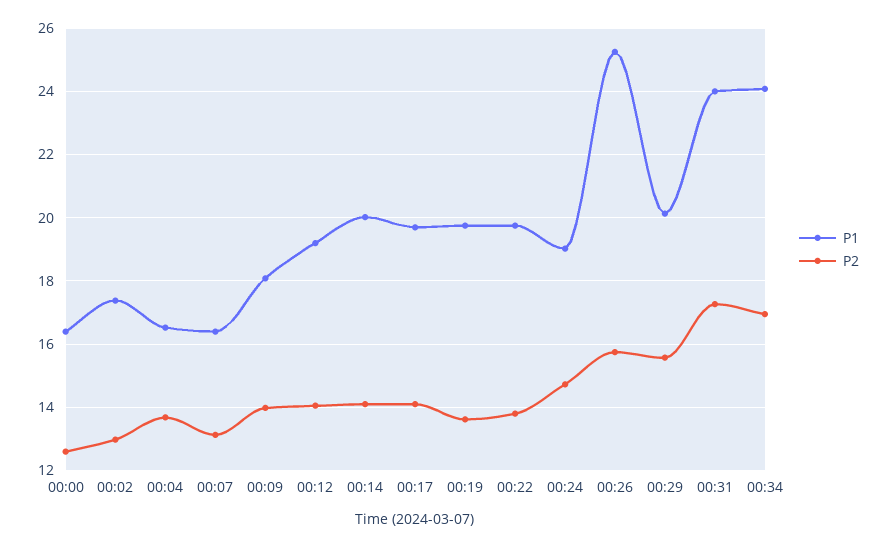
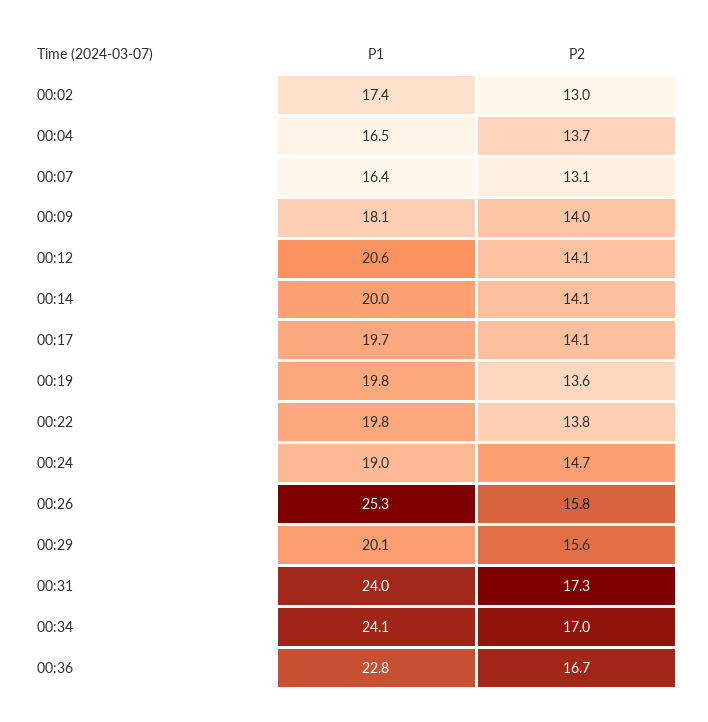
P1, 00:00: 16.4 -> none
P2, 00:00: 12.6 -> none
P1, 00:12: 19.2 -> 20.6
P1, 00:36: none -> 22.8
P2, 00:36: none -> 16.7

